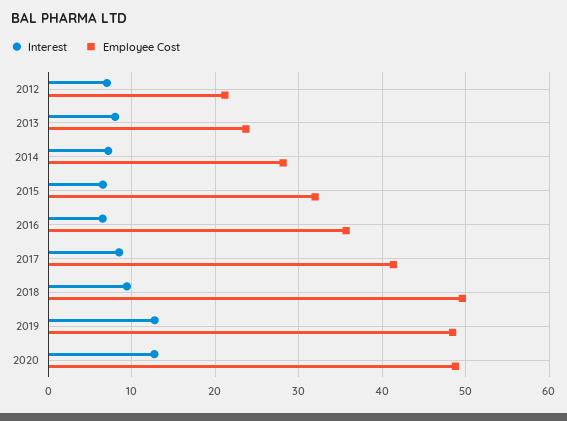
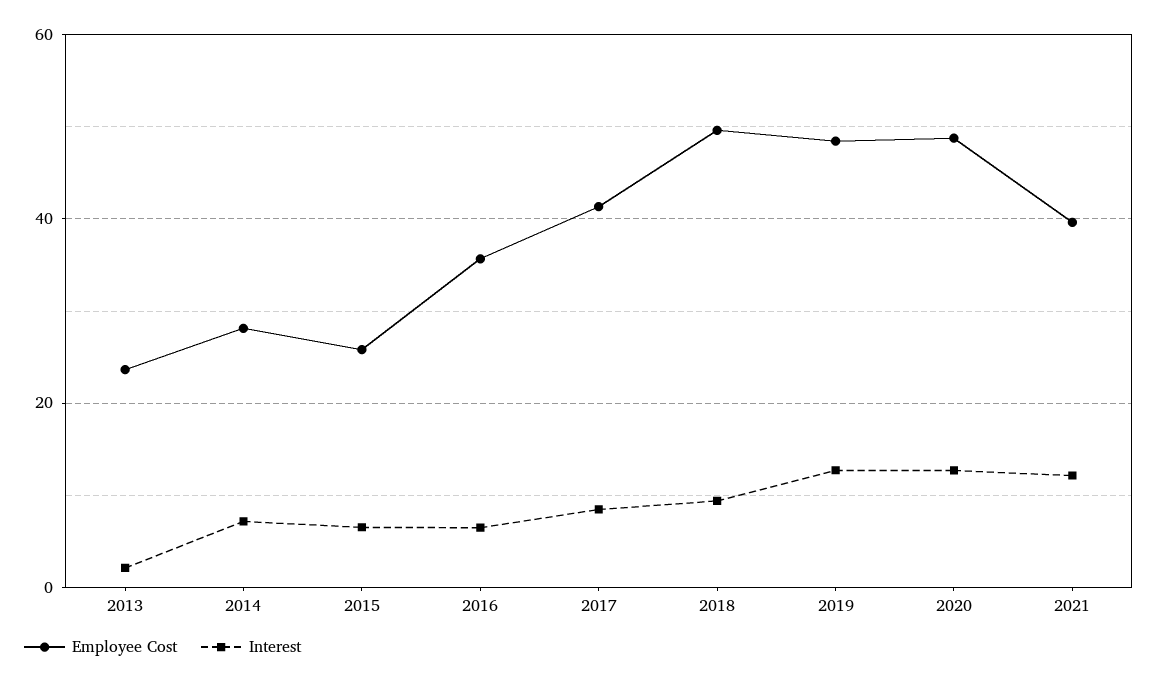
Interest, 2012: 7 -> none
Employee Cost, 2012: 21 -> none
Interest, 2013: 8 -> 2
Employee Cost, 2015: 32 -> 26
Employee Cost, 2021: none -> 40
Interest, 2021: none -> 12

